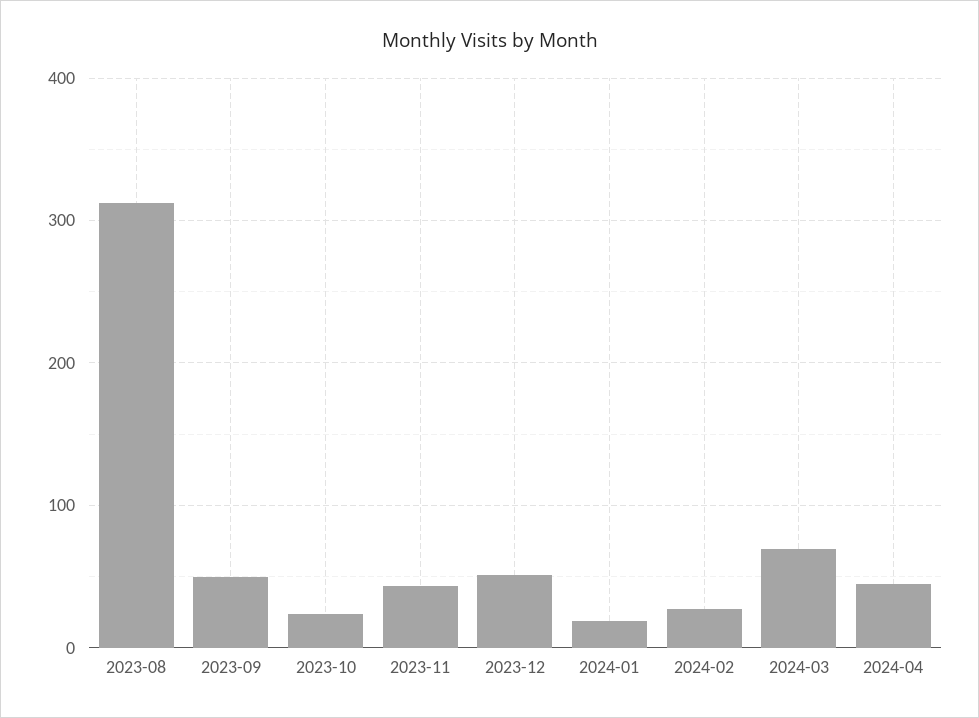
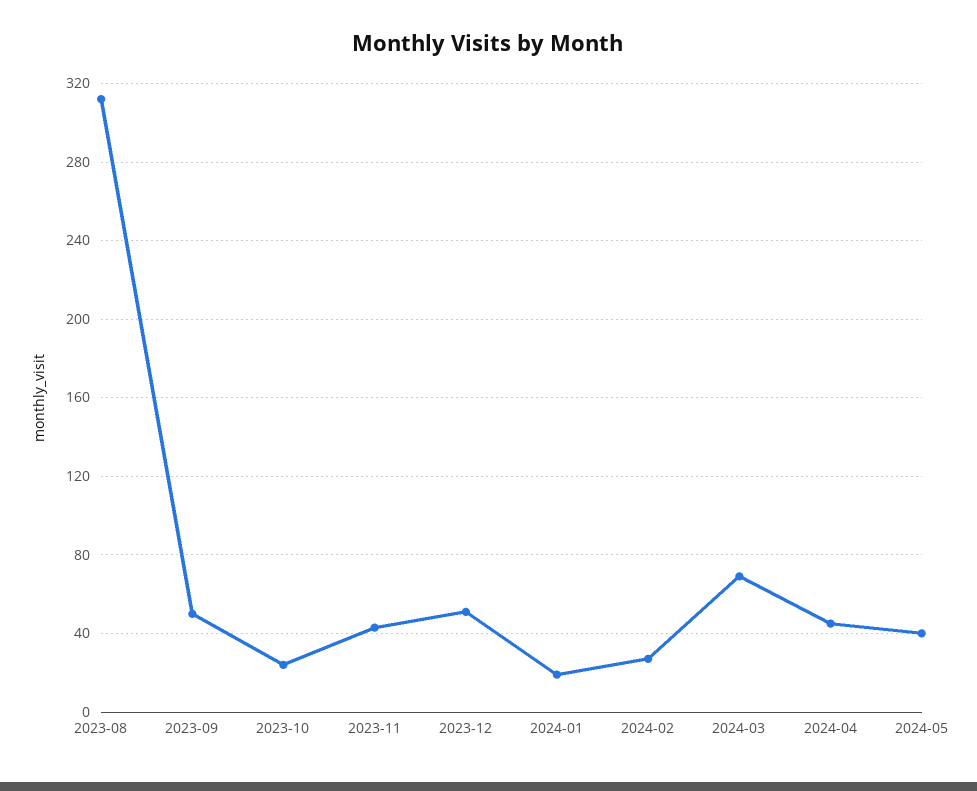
2024-05: none -> 40

